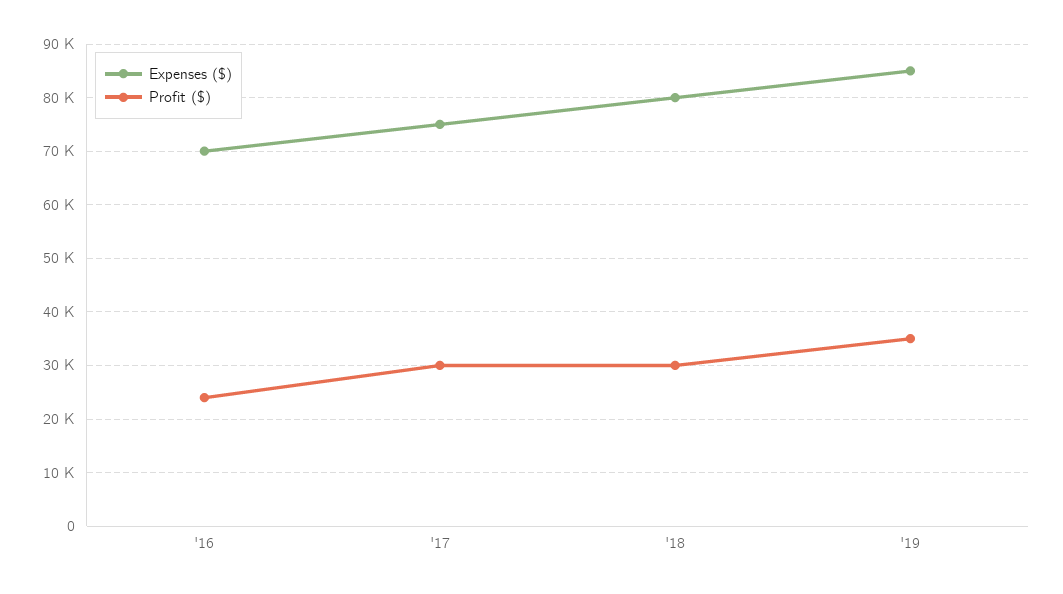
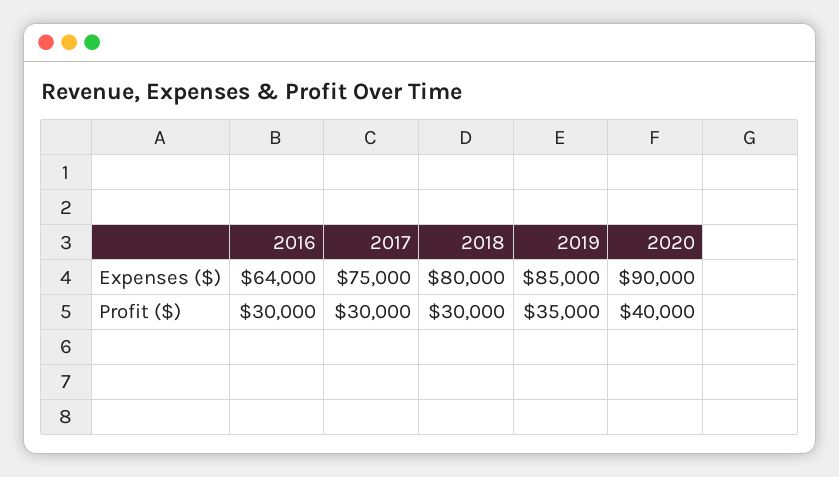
Expenses ($), '16: 70000 -> 64000
Profit ($), '16: 24000 -> 30000
Expenses ($), 2020: none -> 90000
Profit ($), 2020: none -> 40000

